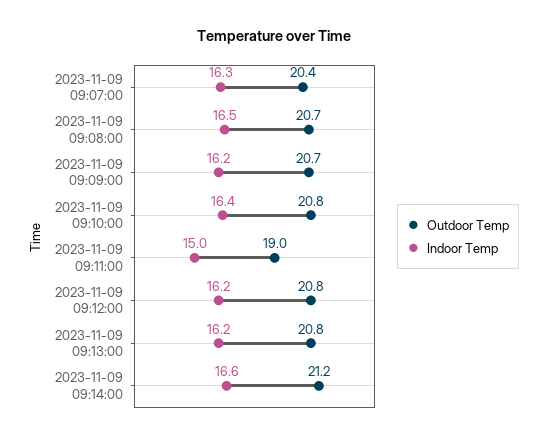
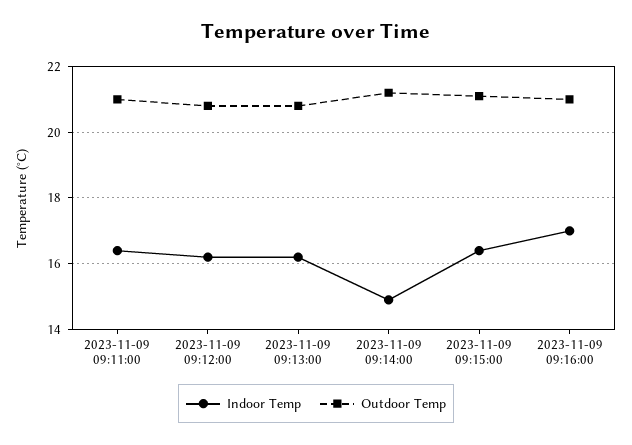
Outdoor Temp, 2023-11-09 09:07:00: 20.4 -> none
Indoor Temp, 2023-11-09 09:07:00: 16.3 -> none
Outdoor Temp, 2023-11-09 09:08:00: 20.7 -> none
Indoor Temp, 2023-11-09 09:08:00: 16.5 -> none
Outdoor Temp, 2023-11-09 09:09:00: 20.7 -> none
Indoor Temp, 2023-11-09 09:09:00: 16.2 -> none
Outdoor Temp, 2023-11-09 09:10:00: 20.8 -> none
Indoor Temp, 2023-11-09 09:10:00: 16.4 -> none
Outdoor Temp, 2023-11-09 09:11:00: 19 -> 21
Indoor Temp, 2023-11-09 09:11:00: 15 -> 16.5
Indoor Temp, 2023-11-09 09:14:00: 16.6 -> 15
Indoor Temp, 2023-11-09 09:15:00: none -> 16.5
Outdoor Temp, 2023-11-09 09:15:00: none -> 21
Indoor Temp, 2023-11-09 09:16:00: none -> 17
Outdoor Temp, 2023-11-09 09:16:00: none -> 21

